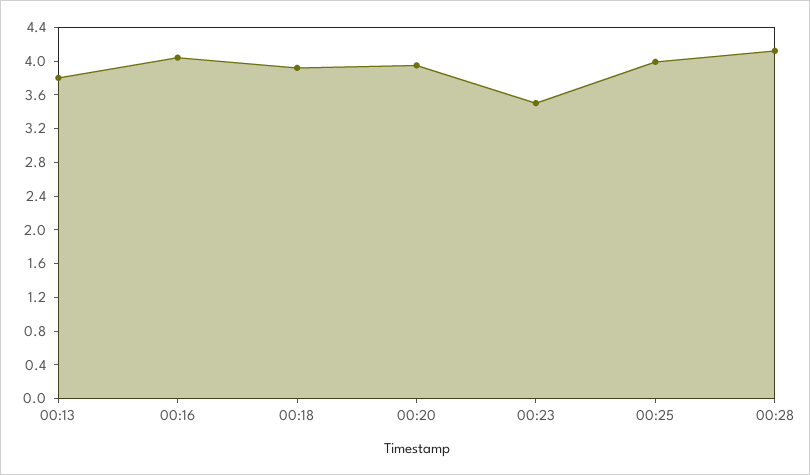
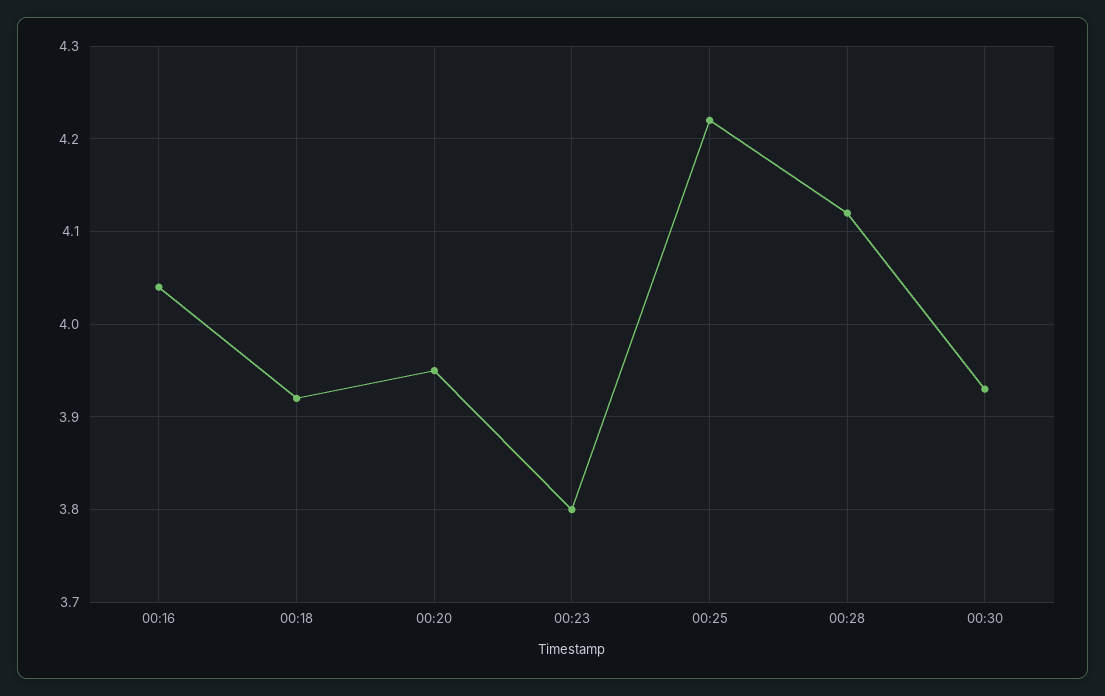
00:13: 3.8 -> none
00:23: 3.5 -> 3.8
00:25: 4 -> 4.22
00:30: none -> 3.93

